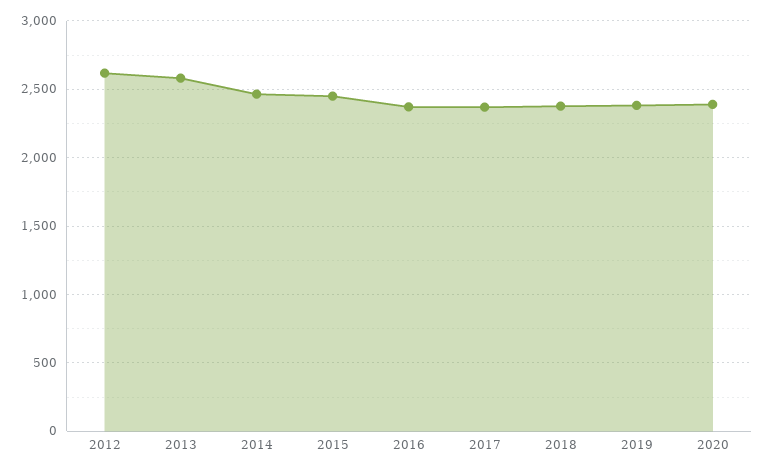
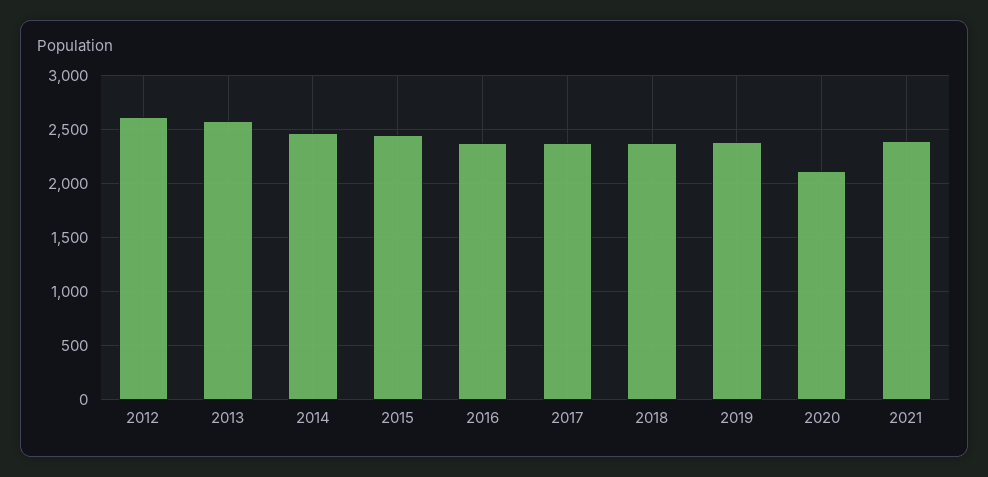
2020: 2400 -> 2100
2021: none -> 2400

